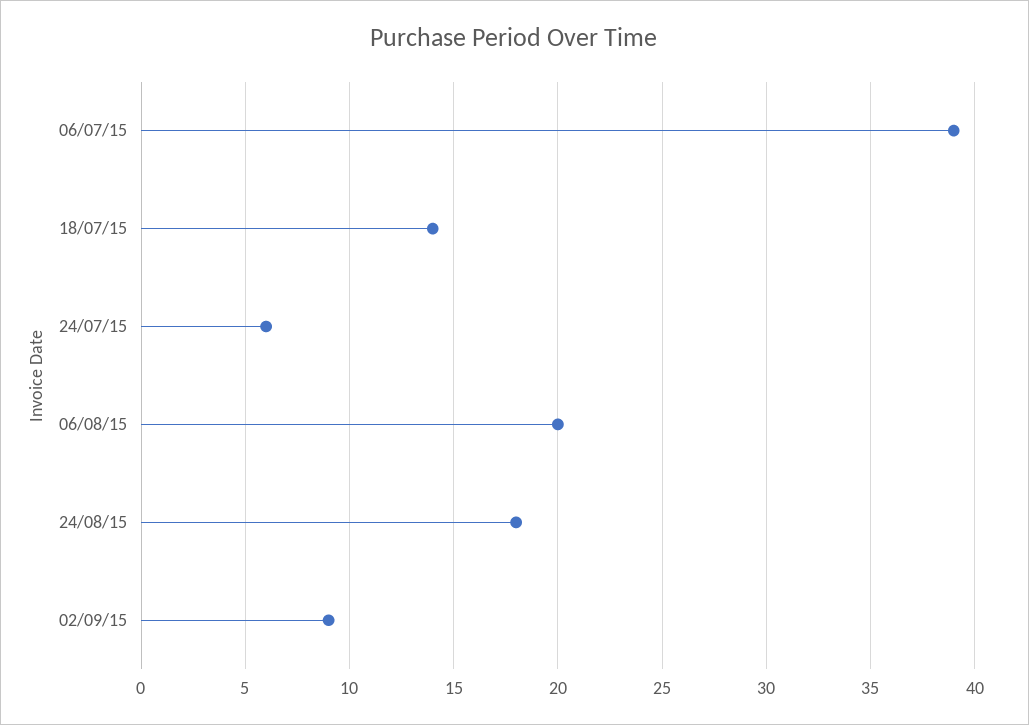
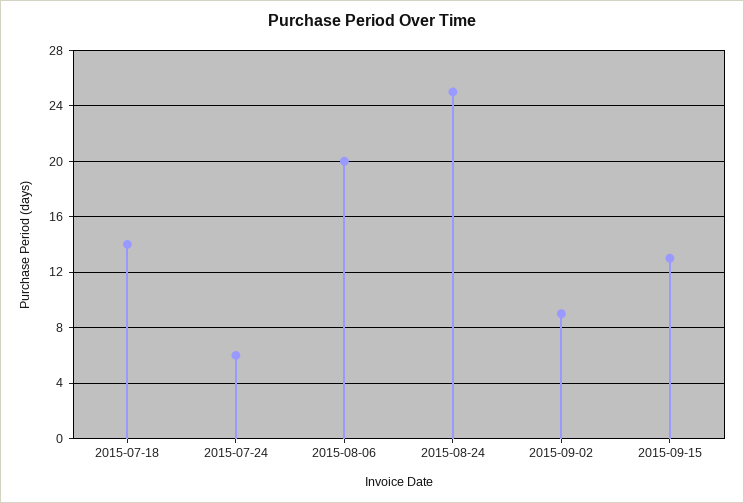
06/07/15: 39 -> none
24/08/15: 18 -> 25
2015-09-15: none -> 13

